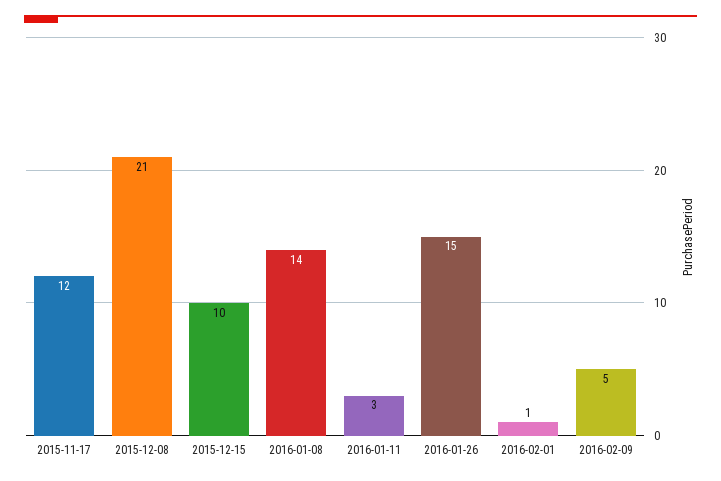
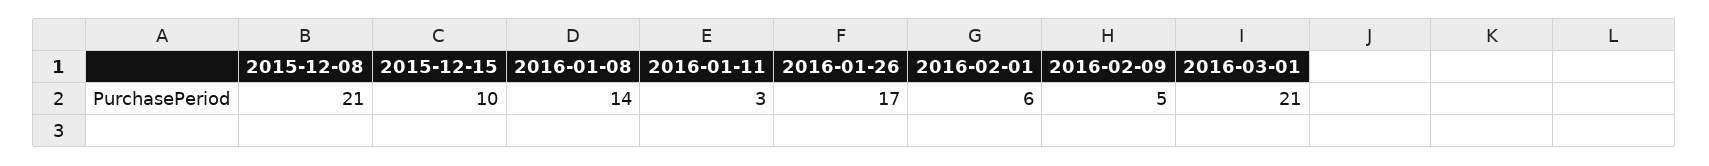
2015-11-17: 12 -> none
2016-01-26: 15 -> 17
2016-02-01: 1 -> 6
2016-03-01: none -> 21

